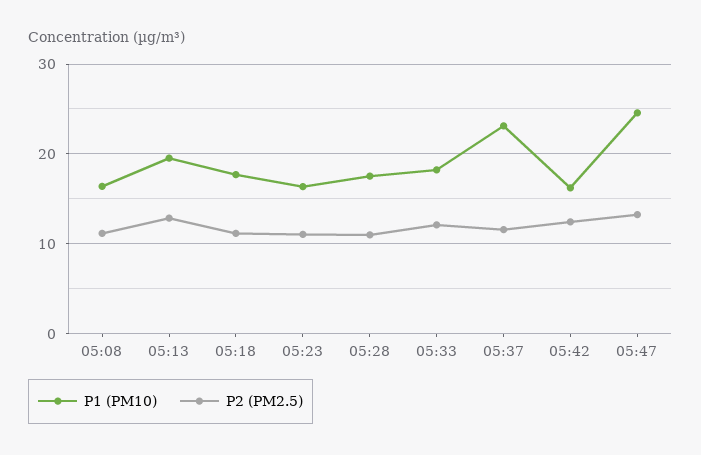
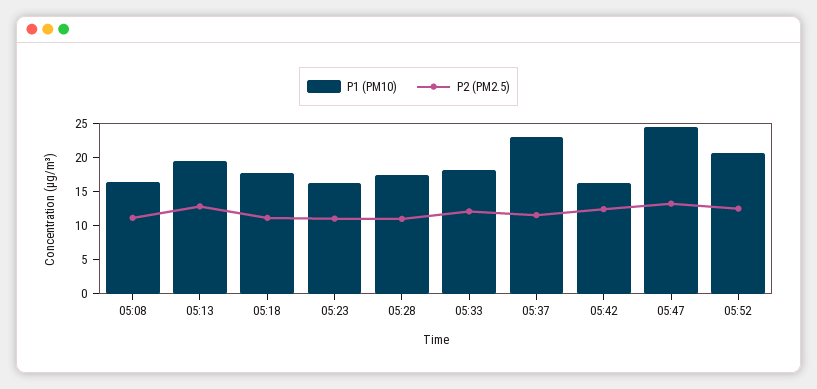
P1 (PM10), 05:52: none -> 20
P2 (PM2.5), 05:52: none -> 12.5

